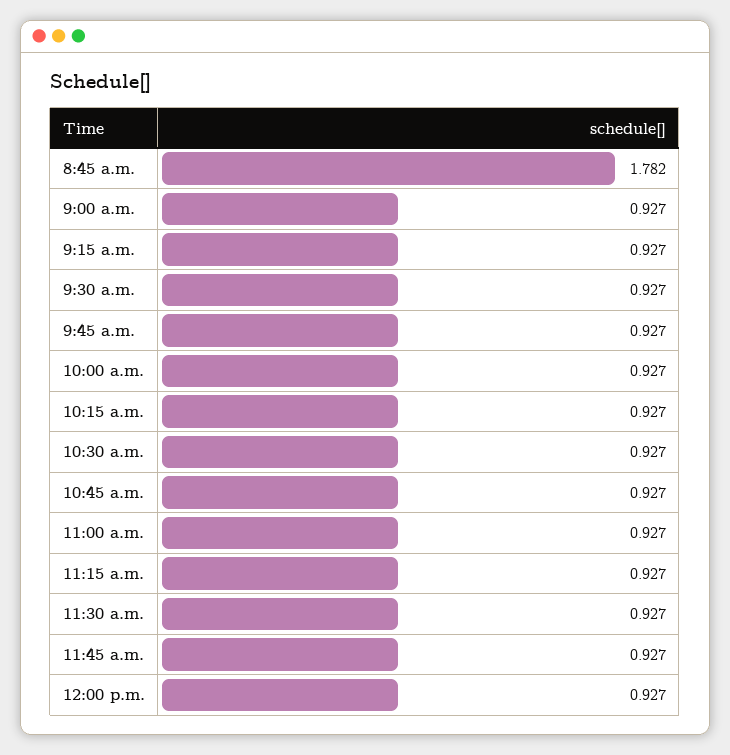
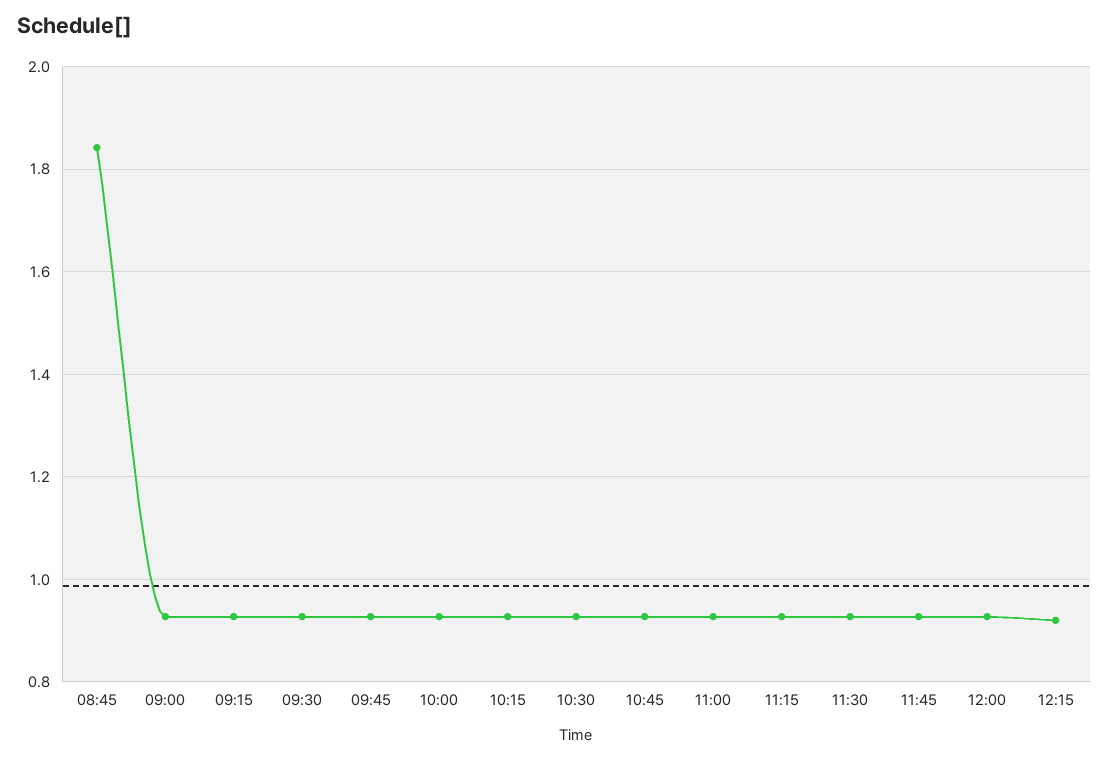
8:45 a.m.: 1.782 -> 1.84
12:15: none -> 0.92

